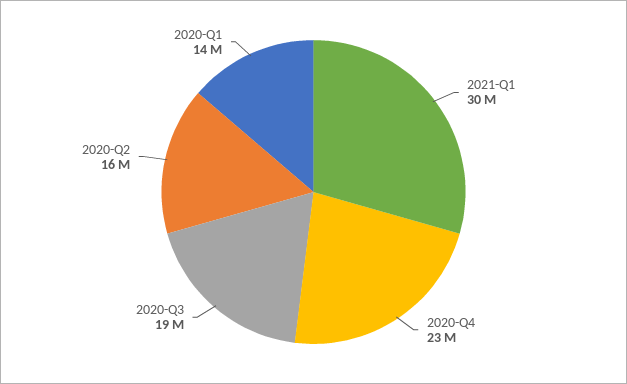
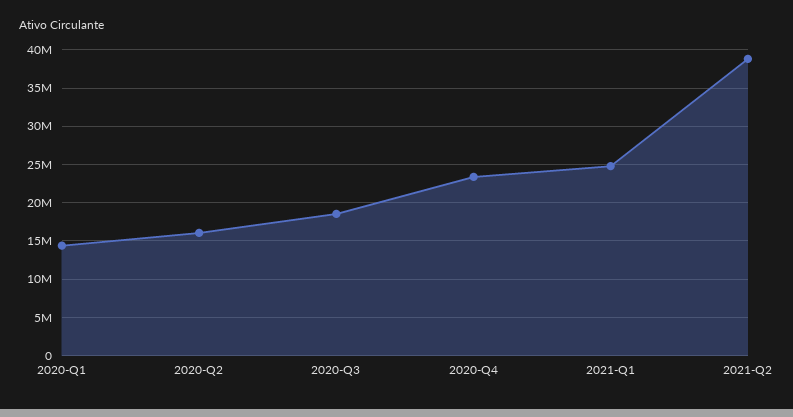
2021-Q1: 30000000 -> 25000000
2021-Q2: none -> 39000000

